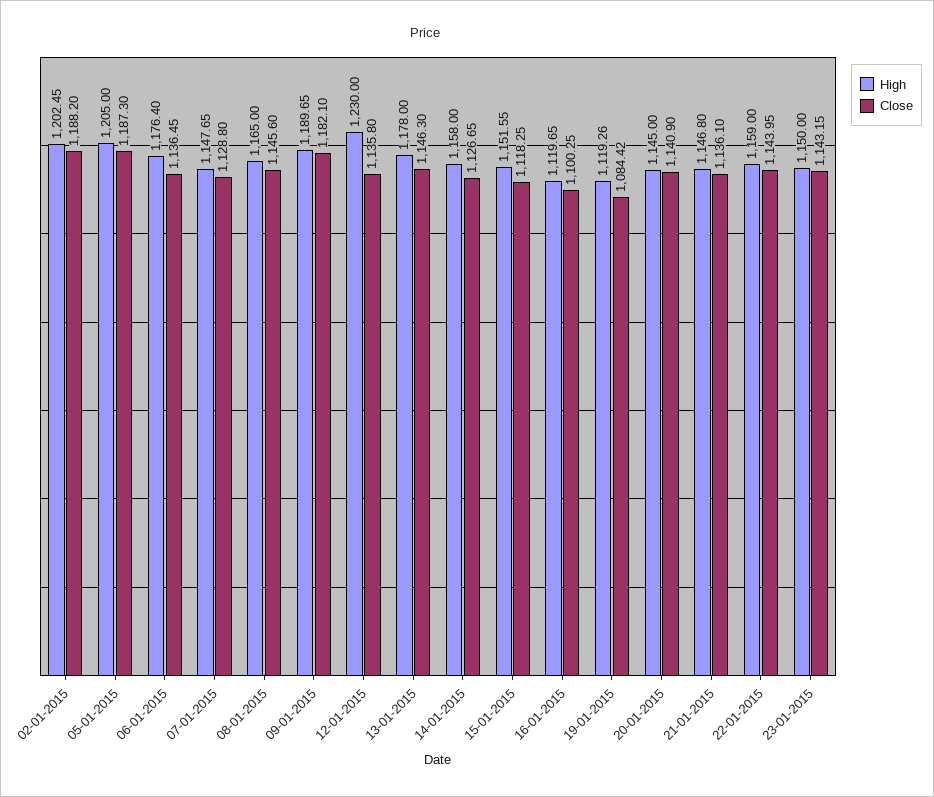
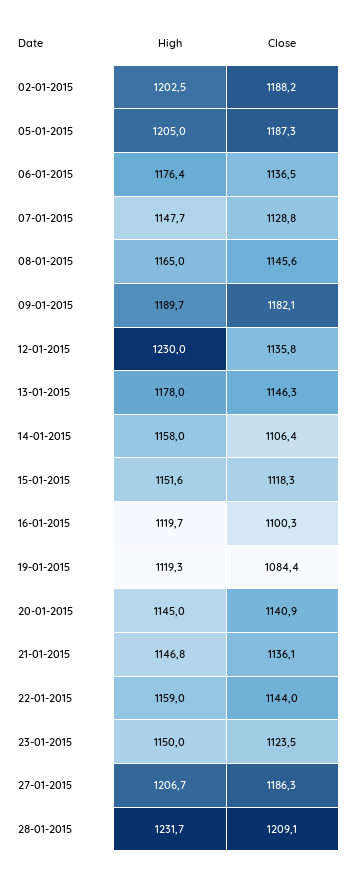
Close, 14-01-2015: 1126.65 -> 1106.4
Close, 23-01-2015: 1143.15 -> 1123.5
High, 27-01-2015: none -> 1206.7
Close, 27-01-2015: none -> 1186.3
High, 28-01-2015: none -> 1231.7
Close, 28-01-2015: none -> 1209.1

